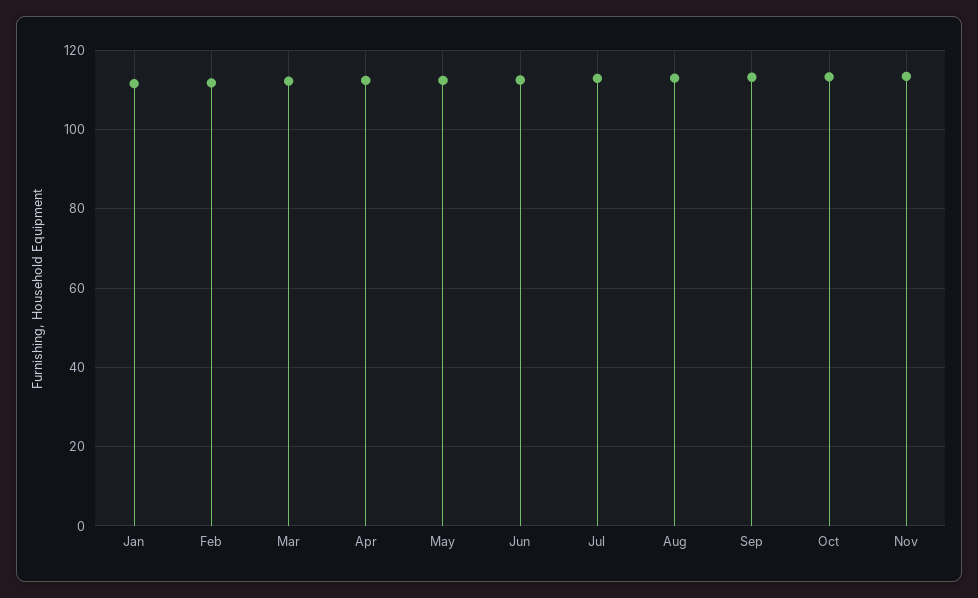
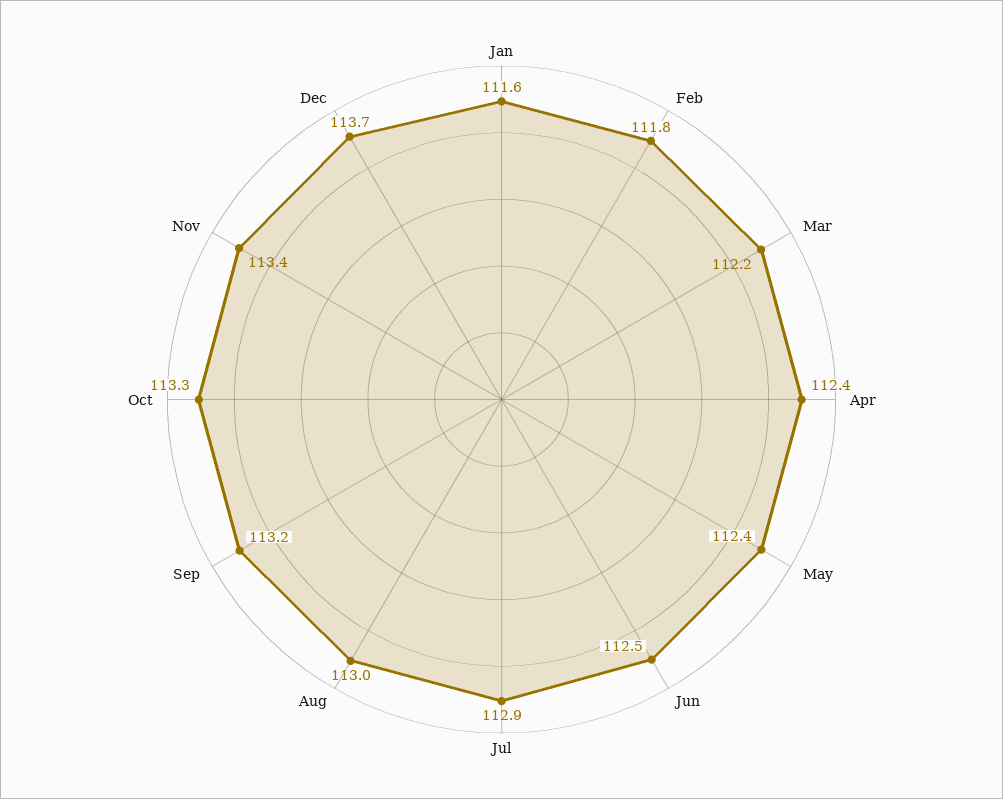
Dec: none -> 113.7

